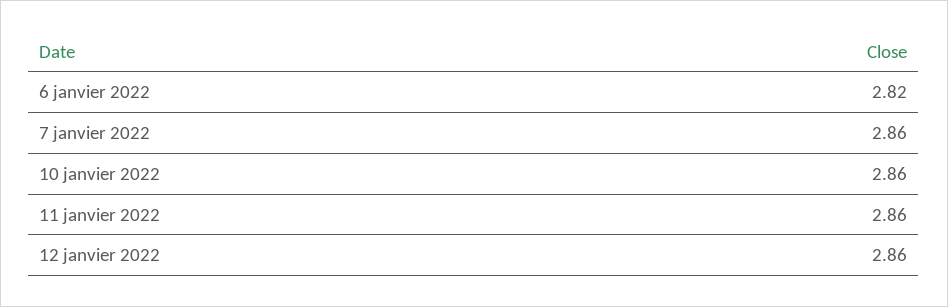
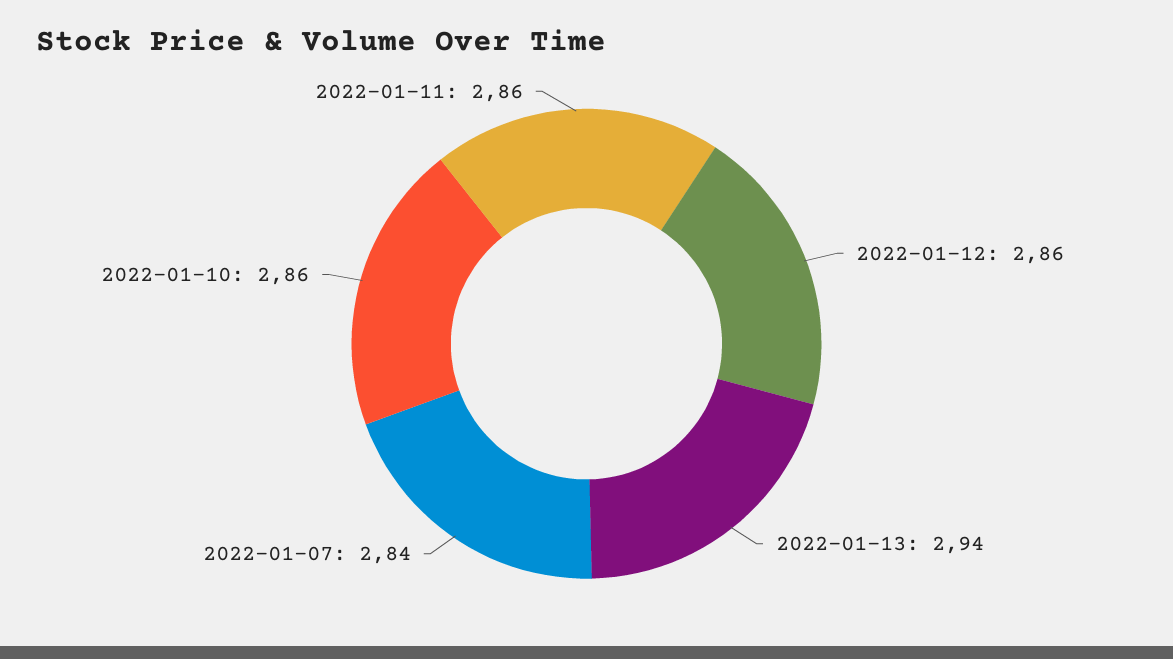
6 janvier 2022: 2.82 -> none
7 janvier 2022: 2.86 -> 2.84
2022-01-13: none -> 2.94

